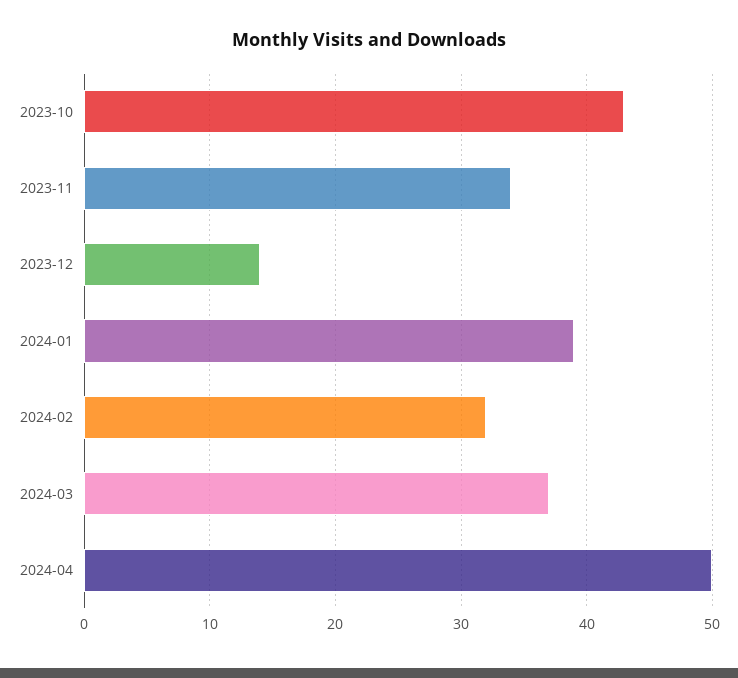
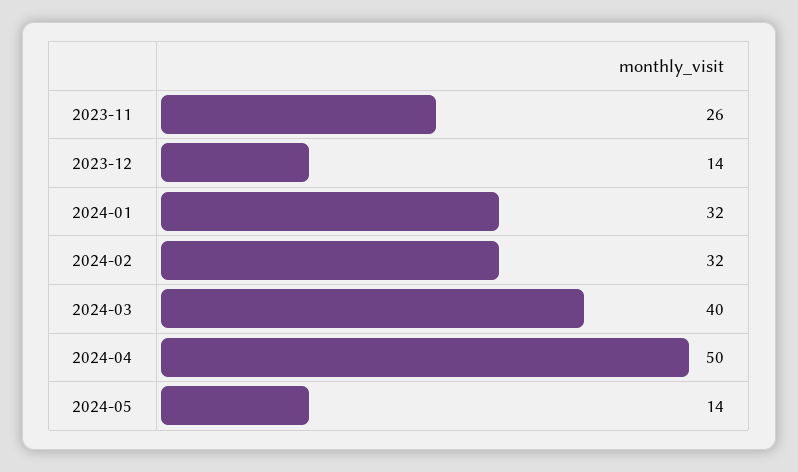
2023-10: 43 -> none
2023-11: 34 -> 26
2024-01: 39 -> 32
2024-03: 37 -> 40
2024-05: none -> 14

